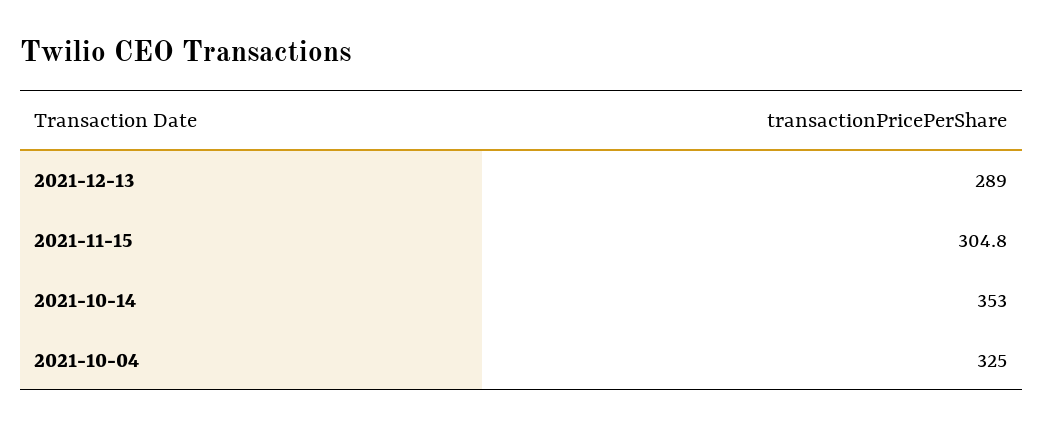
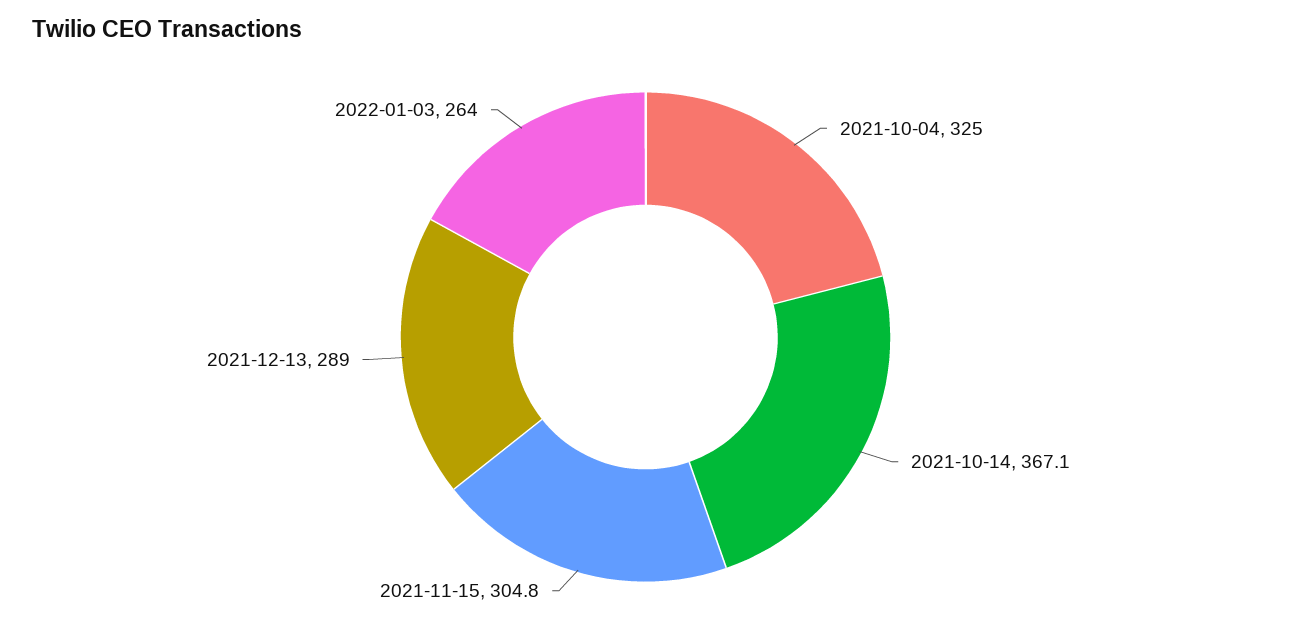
2021-10-14: 353 -> 367.1
2022-01-03: none -> 264

